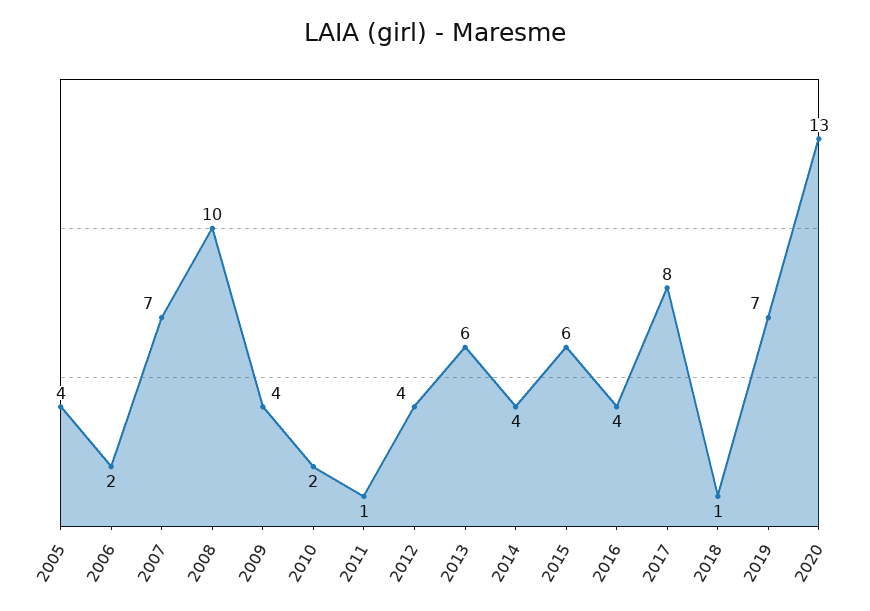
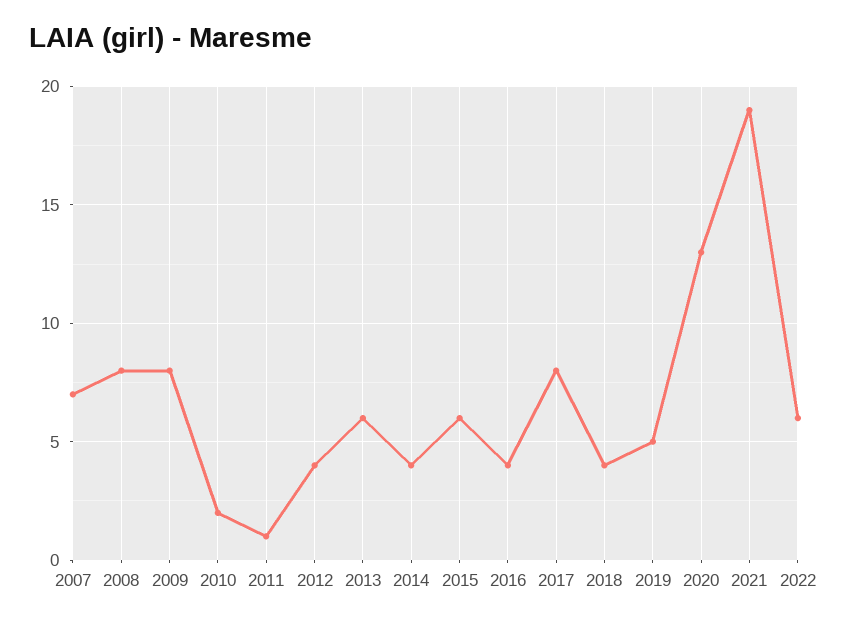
2005: 4 -> none
2006: 2 -> none
2008: 10 -> 8
2009: 4 -> 8
2018: 1 -> 4
2019: 7 -> 5
2021: none -> 19
2022: none -> 6

